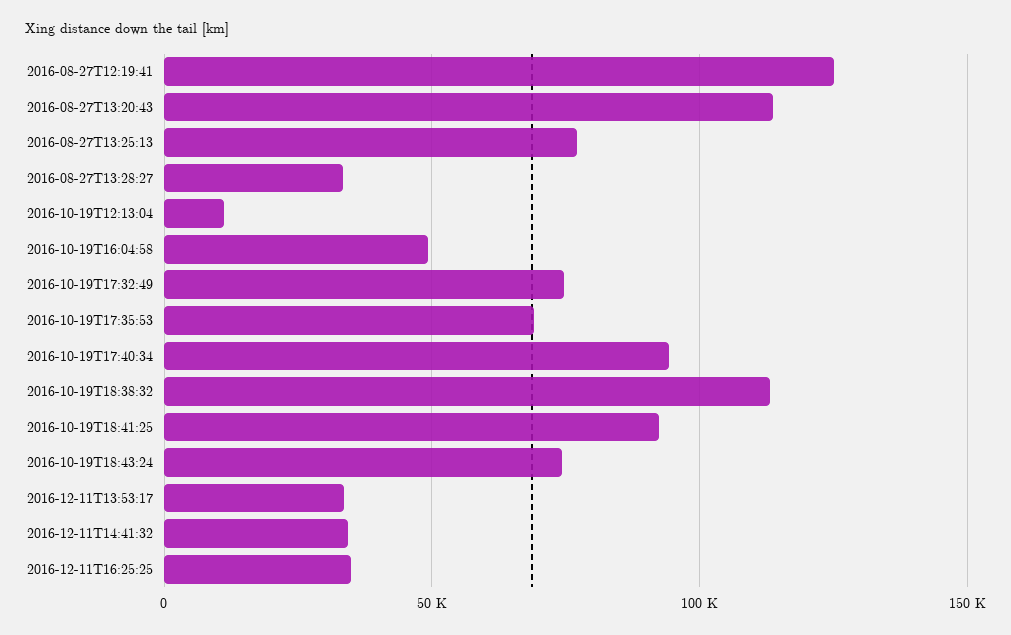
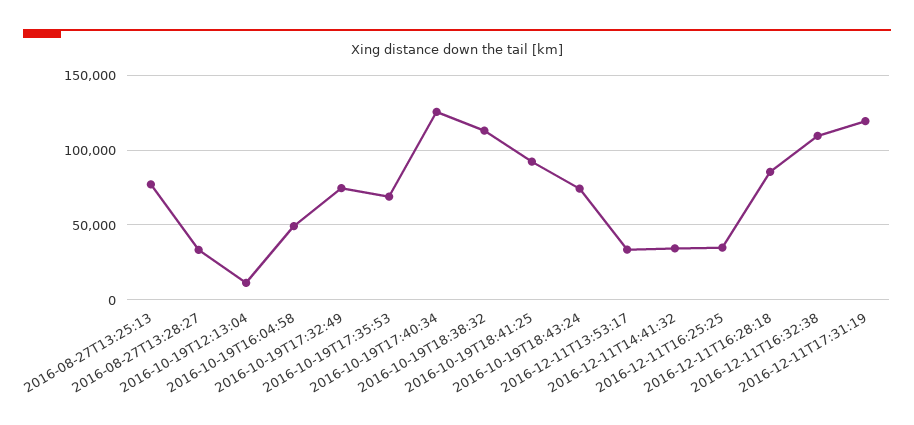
2016-08-27T12:19:41: 125000 -> none
2016-08-27T13:20:43: 115000 -> none
2016-10-19T17:40:34: 95000 -> 125000
2016-12-11T16:28:18: none -> 85000
2016-12-11T16:32:38: none -> 110000
2016-12-11T17:31:19: none -> 120000

